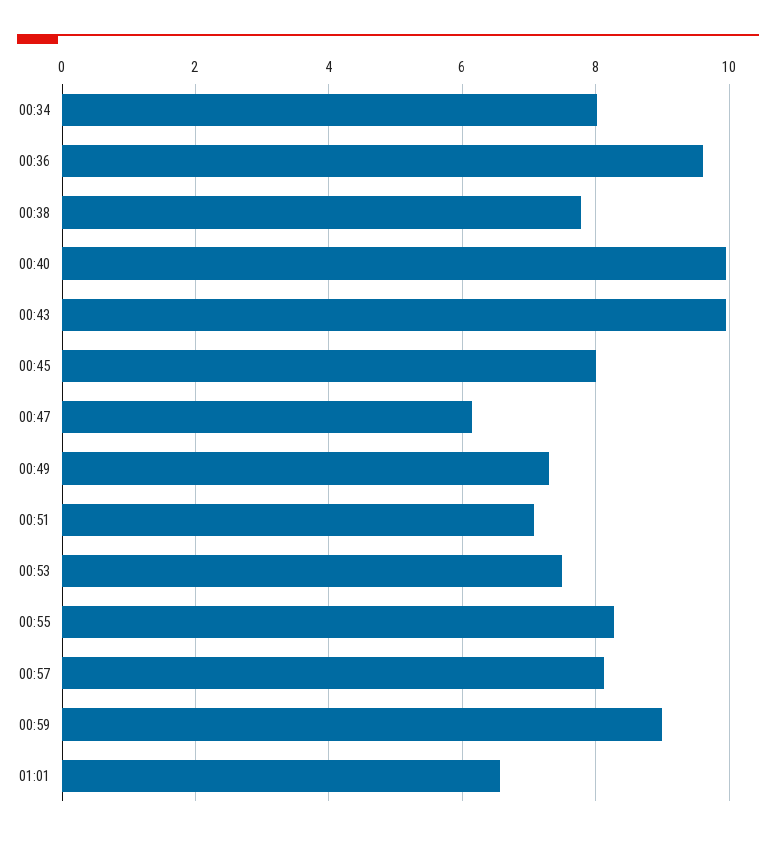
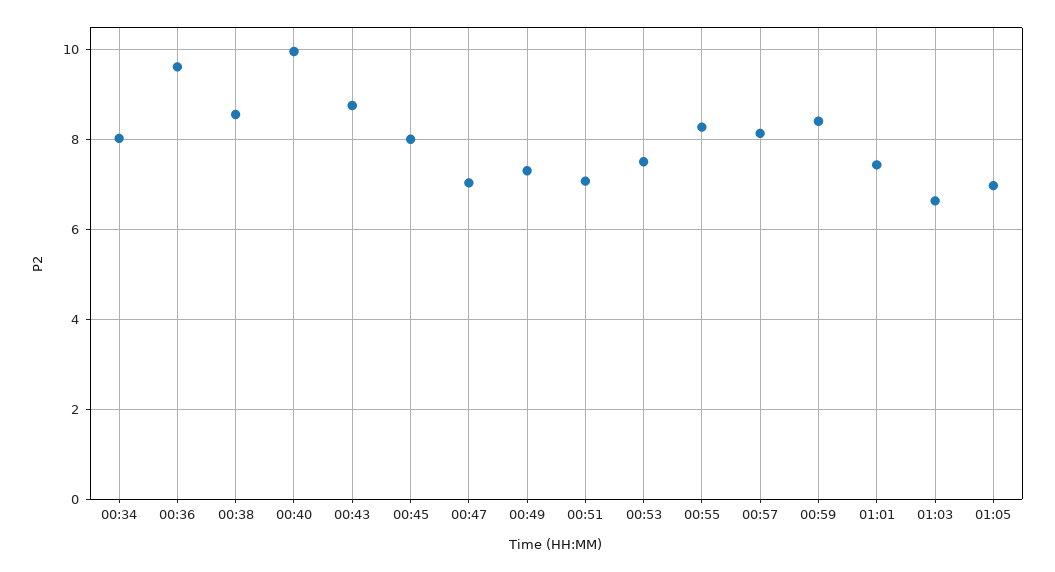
00:38: 7.8 -> 8.6
00:43: 10 -> 8.8
00:47: 6.2 -> 7
00:59: 9 -> 8.4
01:01: 6.6 -> 7.4
01:03: none -> 6.6
01:05: none -> 7

